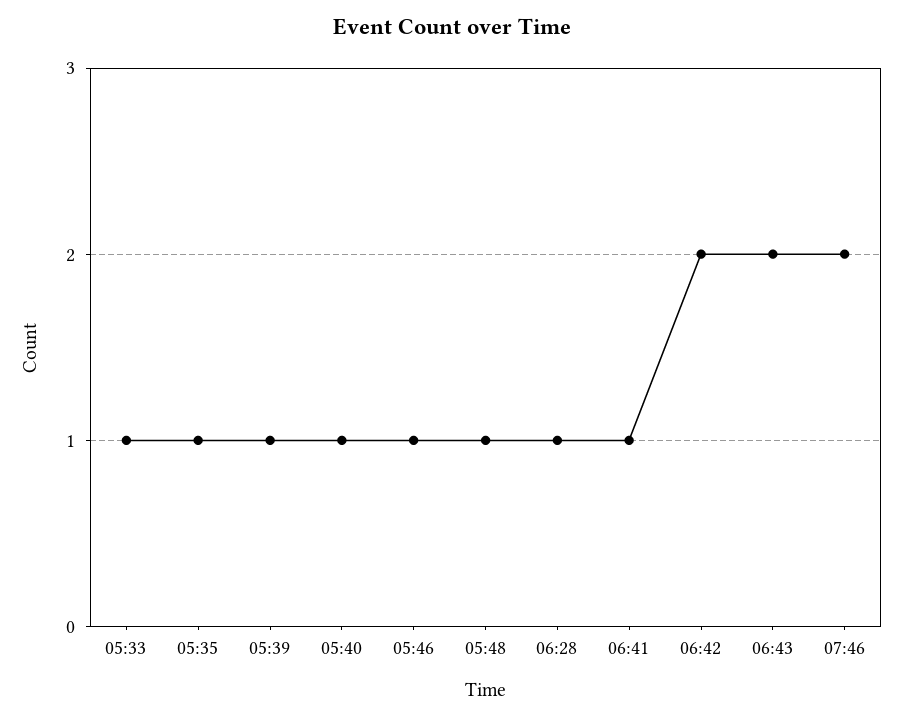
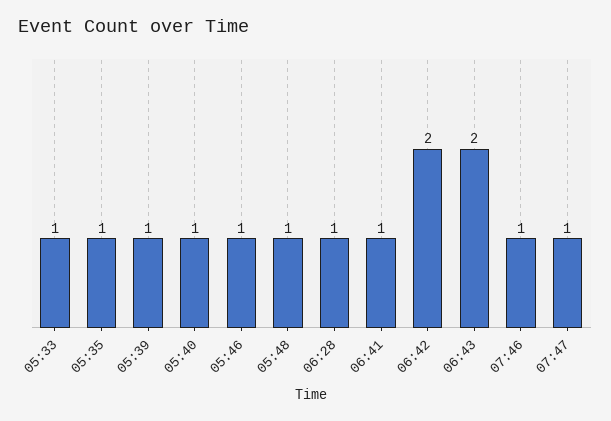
07:46: 2 -> 1
07:47: none -> 1

